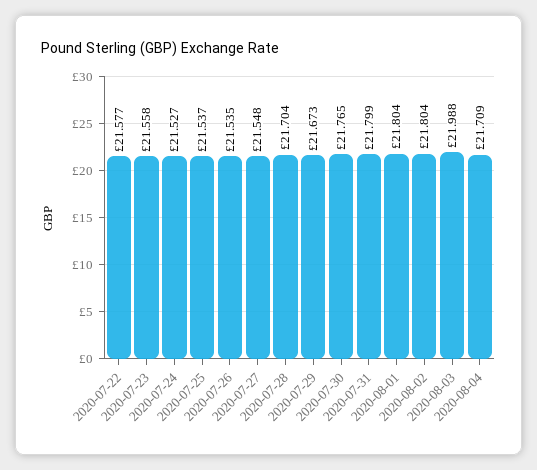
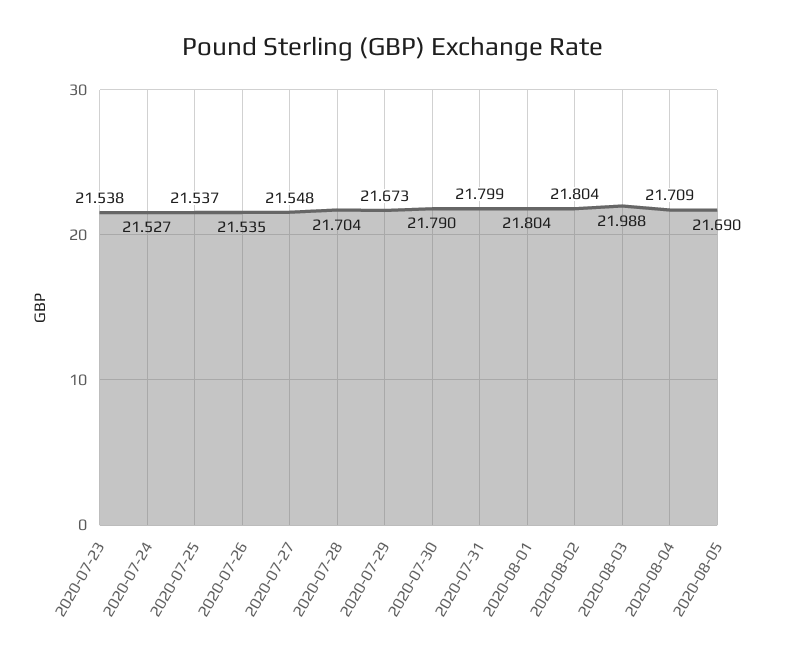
2020-07-22: 21.577 -> none
2020-07-23: 21.558 -> 21.538
2020-07-30: 21.765 -> 21.79
2020-08-05: none -> 21.69

